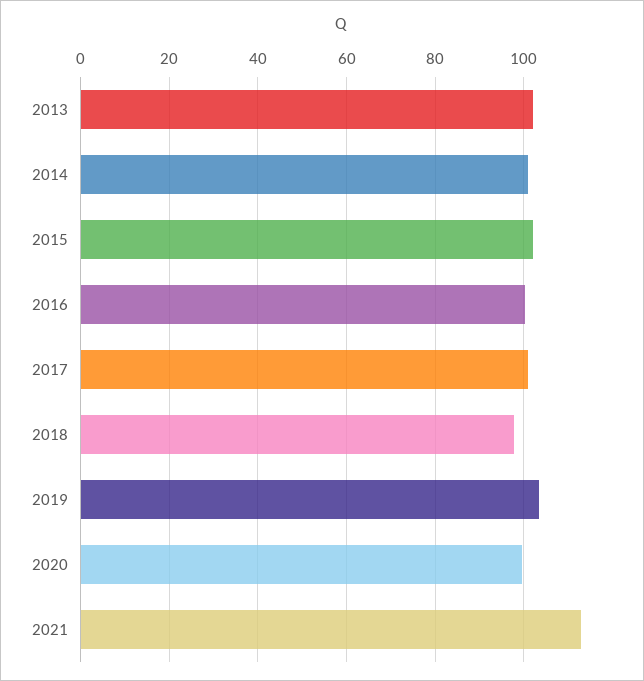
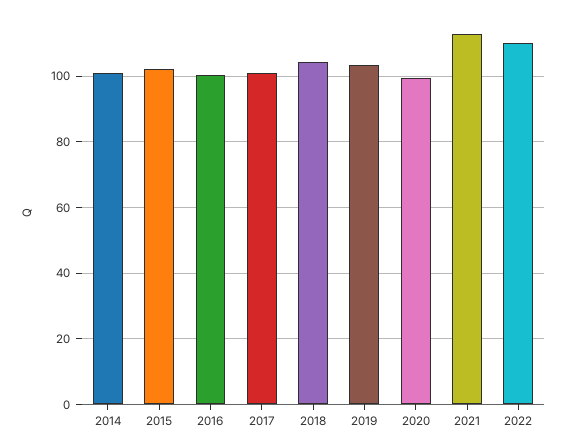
2013: 102 -> none
2018: 98 -> 104
2022: none -> 110

